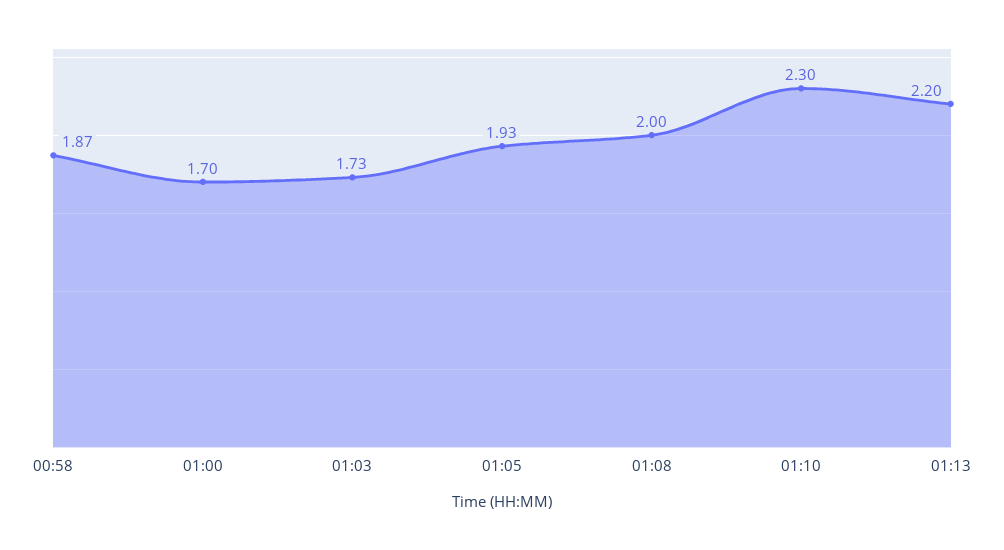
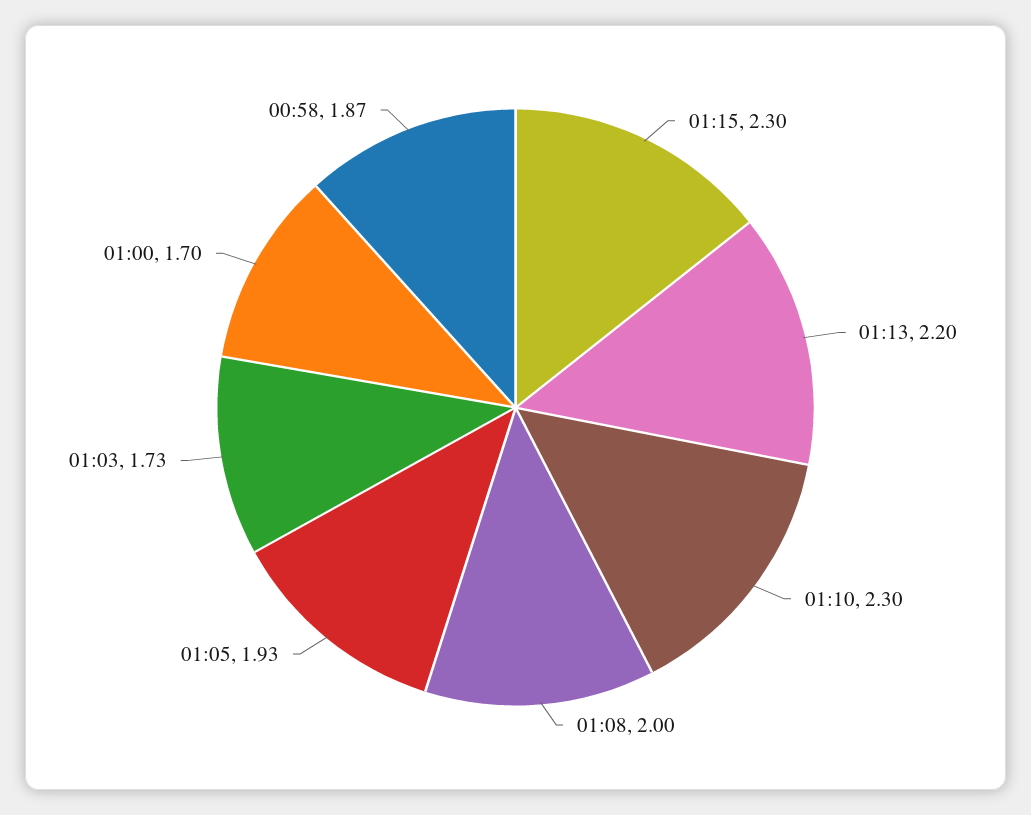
01:15: none -> 2.3

